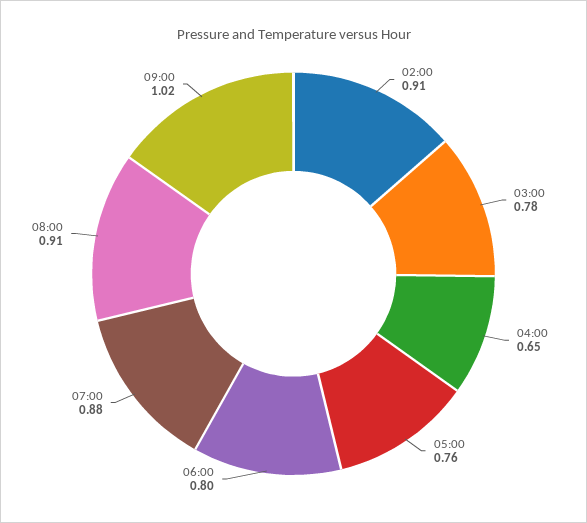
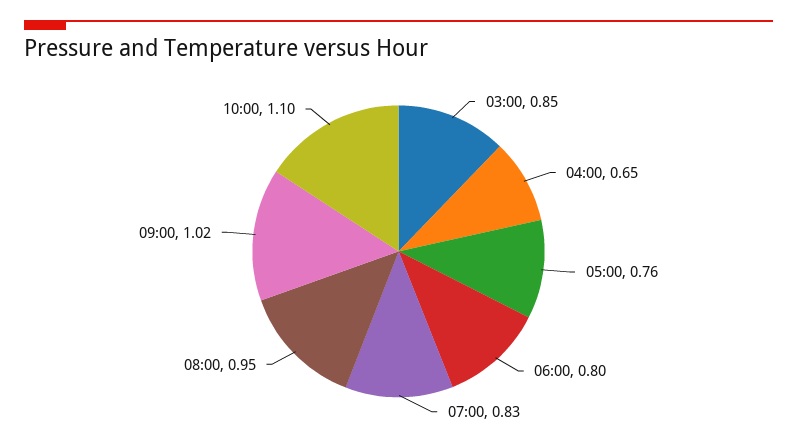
02:00: 0.91 -> none
03:00: 0.78 -> 0.85
07:00: 0.88 -> 0.83
08:00: 0.91 -> 0.95
10:00: none -> 1.1

